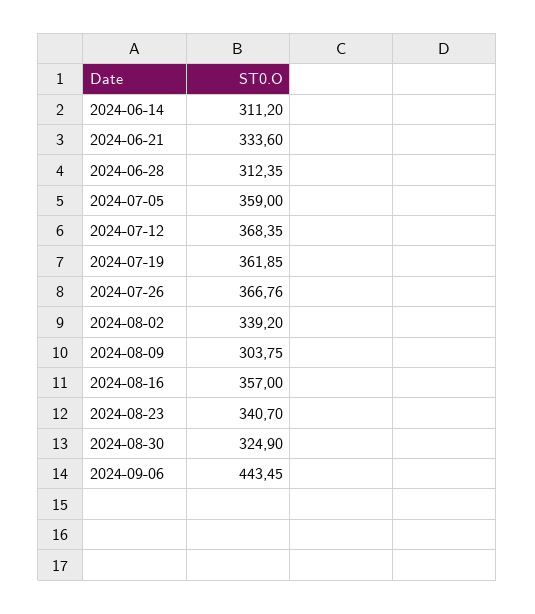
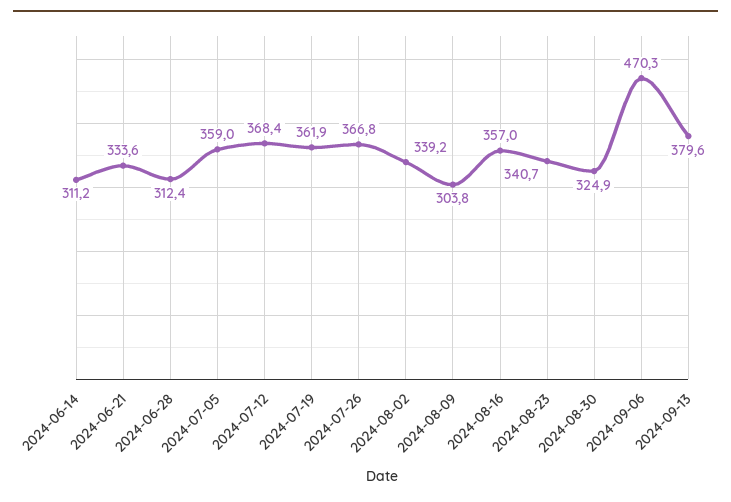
2024-09-06: 443.45 -> 470.3
2024-09-13: none -> 379.6

